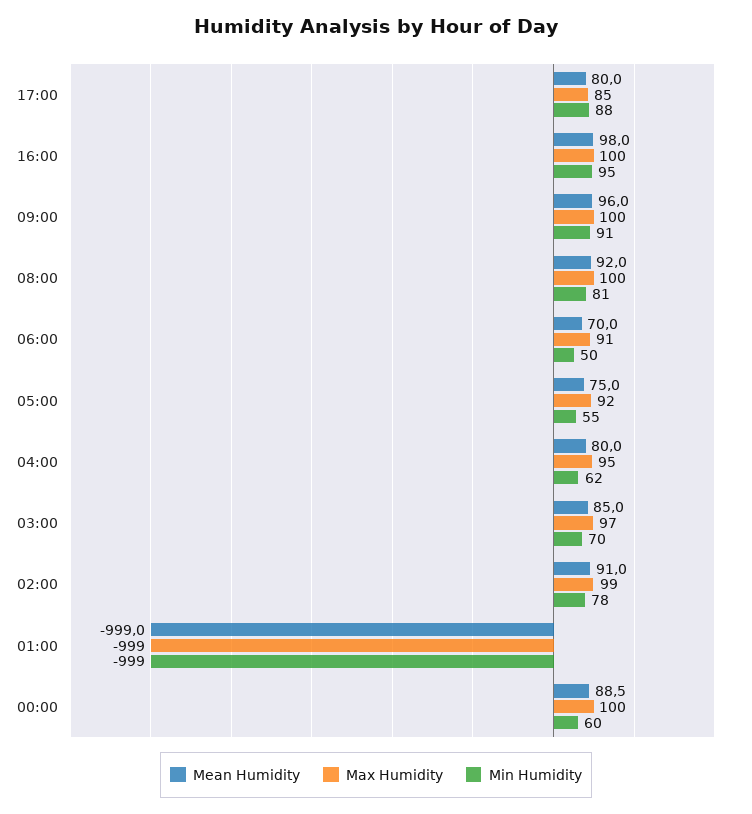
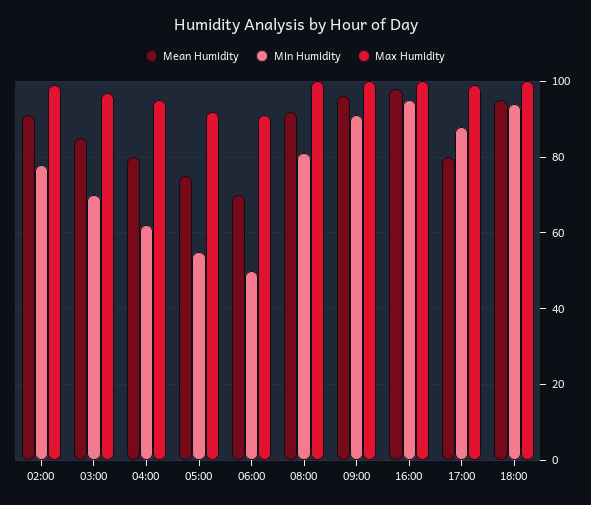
Max Humidity, 17:00: 85 -> 100
Mean Humidity, 01:00: -999 -> none
Max Humidity, 01:00: -999 -> none
Min Humidity, 01:00: -999 -> none
Mean Humidity, 00:00: 88.5 -> none
Max Humidity, 00:00: 100 -> none
Min Humidity, 00:00: 60 -> none
Mean Humidity, 18:00: none -> 95
Min Humidity, 18:00: none -> 95
Max Humidity, 18:00: none -> 100

